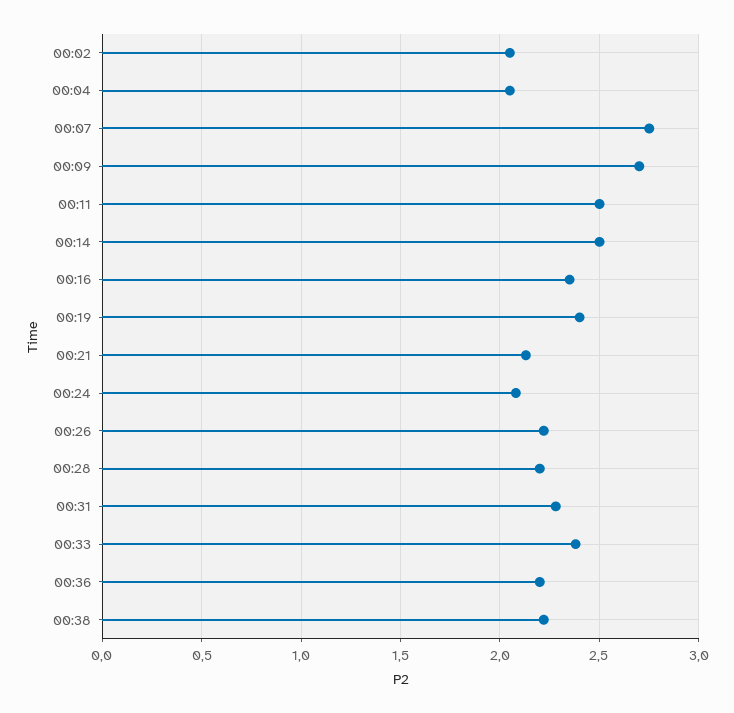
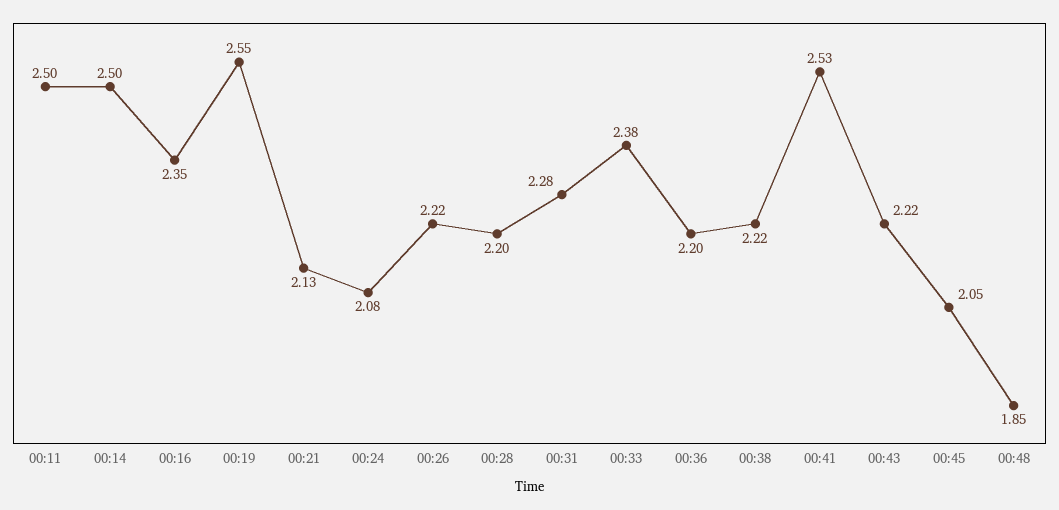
00:02: 2.05 -> none
00:04: 2.05 -> none
00:07: 2.75 -> none
00:09: 2.7 -> none
00:19: 2.4 -> 2.55
00:41: none -> 2.53
00:43: none -> 2.22
00:45: none -> 2.05
00:48: none -> 1.85

